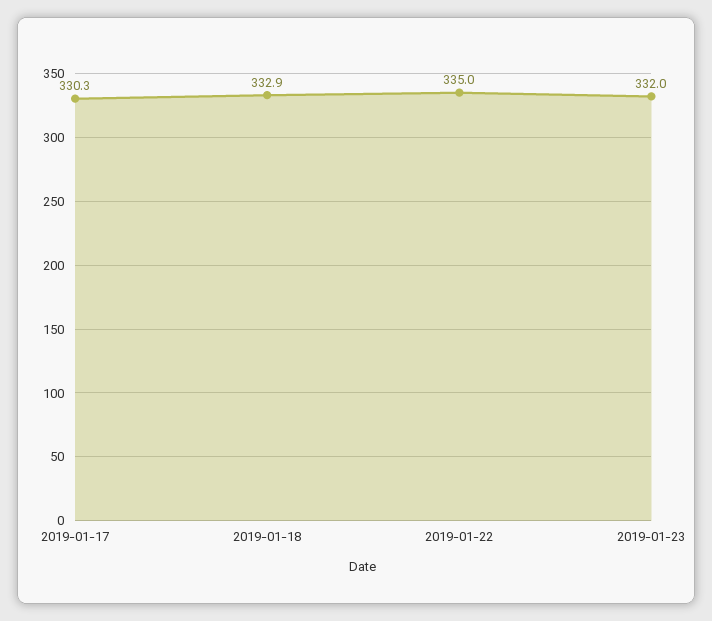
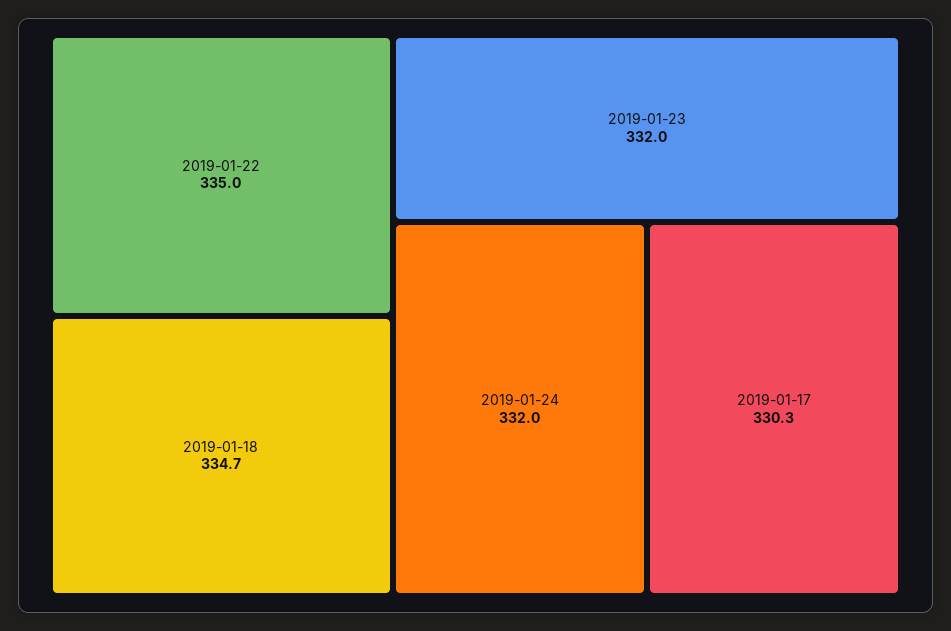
2019-01-18: 332.9 -> 334.7
2019-01-24: none -> 332

